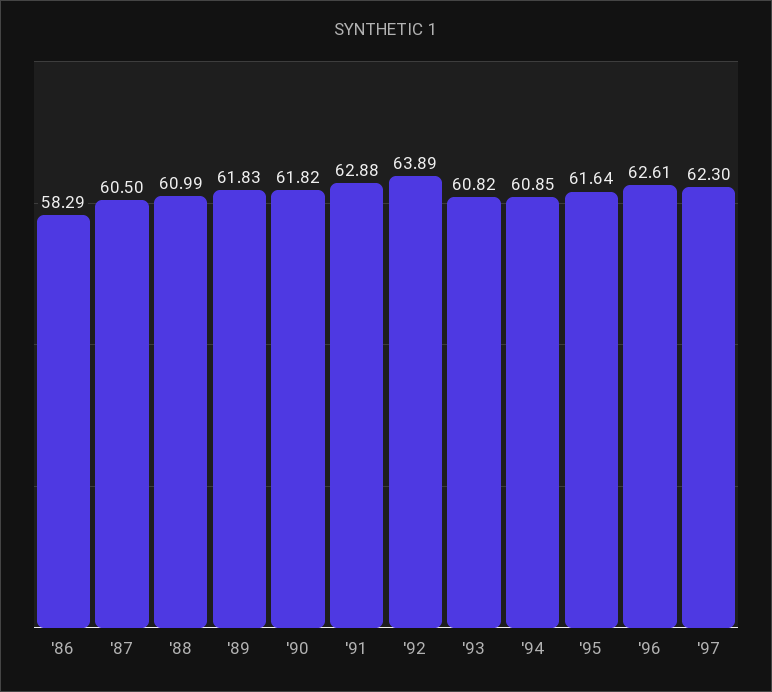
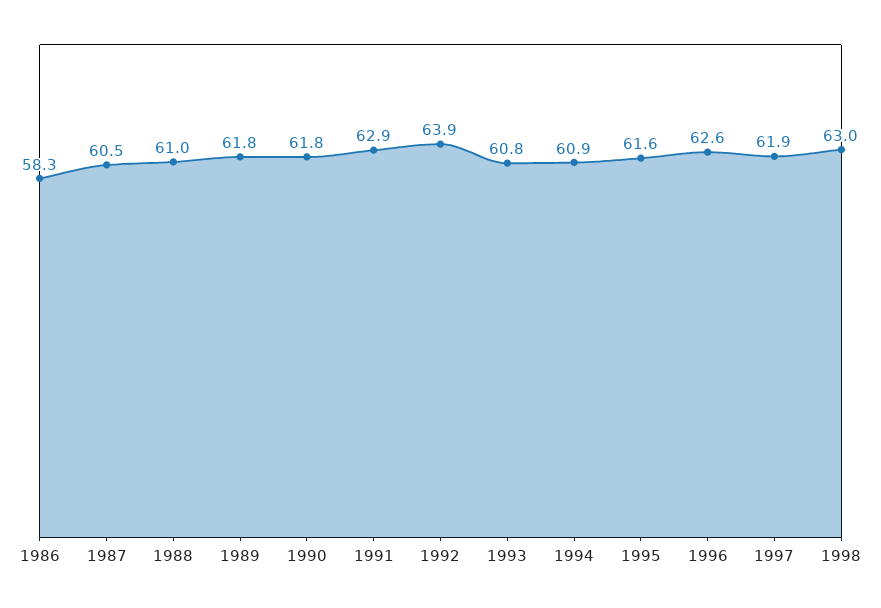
'97: 62.3 -> 61.9
1998: none -> 63

